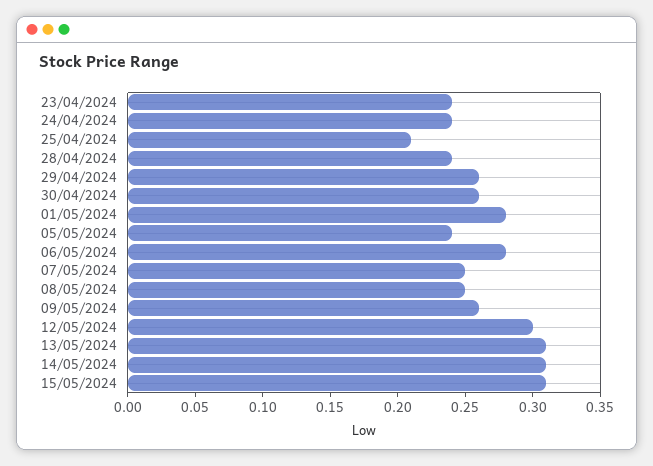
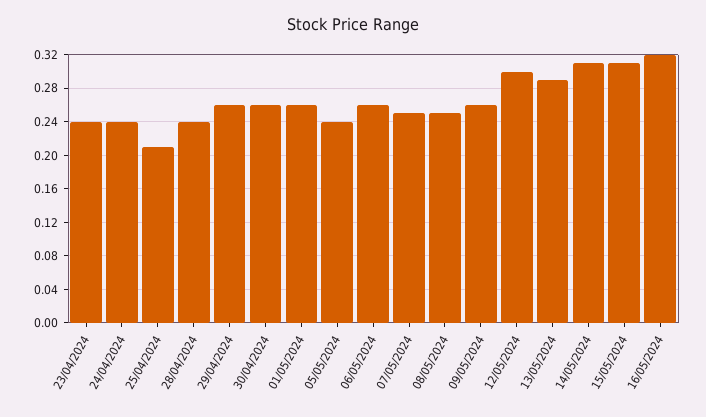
01/05/2024: 0.28 -> 0.26
06/05/2024: 0.28 -> 0.26
13/05/2024: 0.31 -> 0.29
16/05/2024: none -> 0.32

